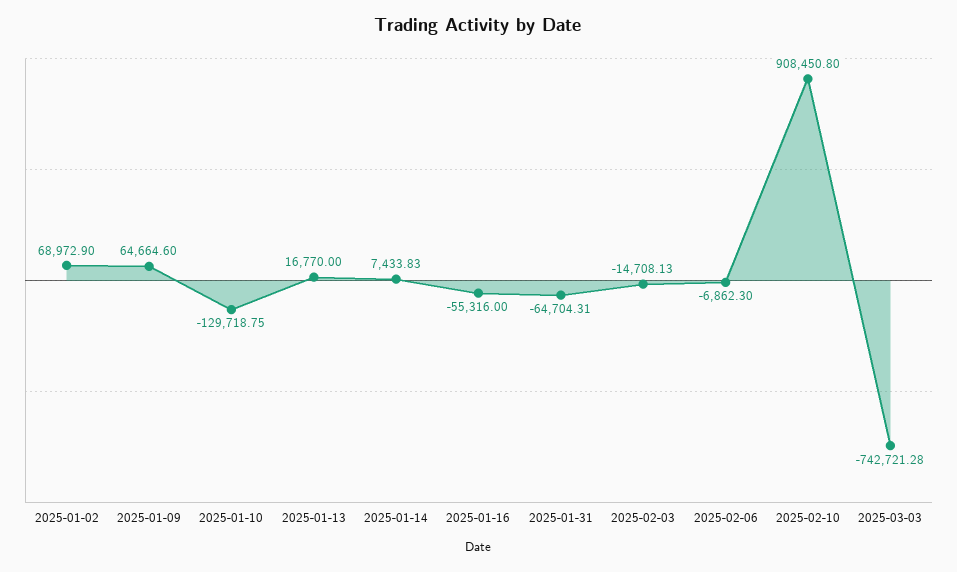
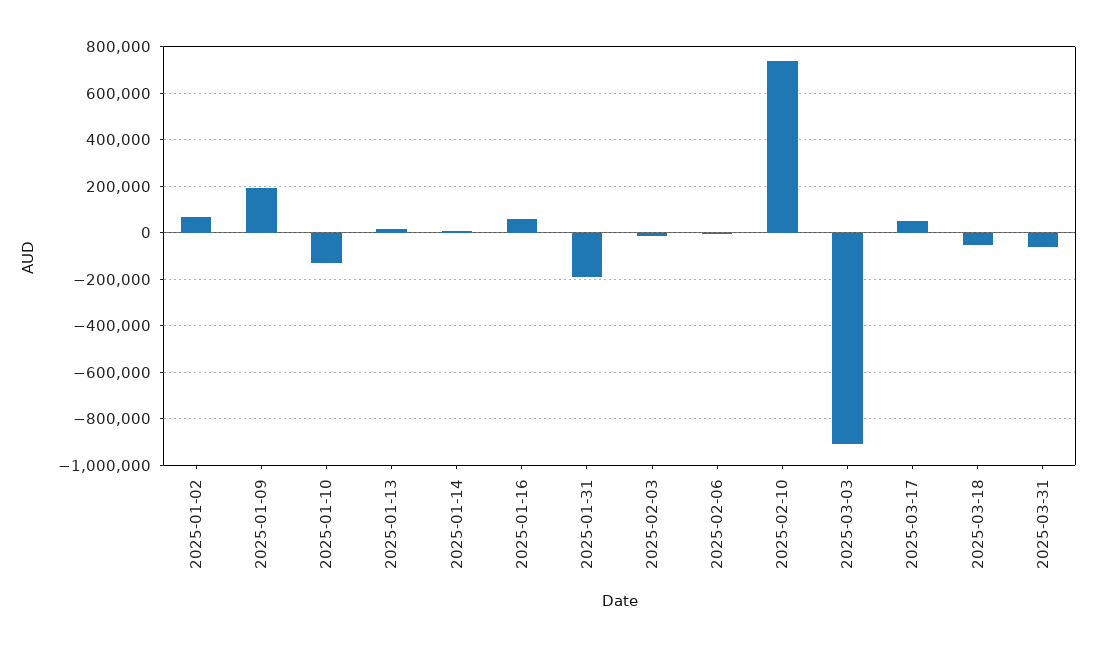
2025-01-09: 64664.6 -> 200000
2025-01-16: -55316 -> 50000
2025-01-31: -64704.31 -> -200000
2025-02-10: 908450.8 -> 750000
2025-03-03: -742721.28 -> -900000
2025-03-17: none -> 50000
2025-03-18: none -> -50000
2025-03-31: none -> -50000

